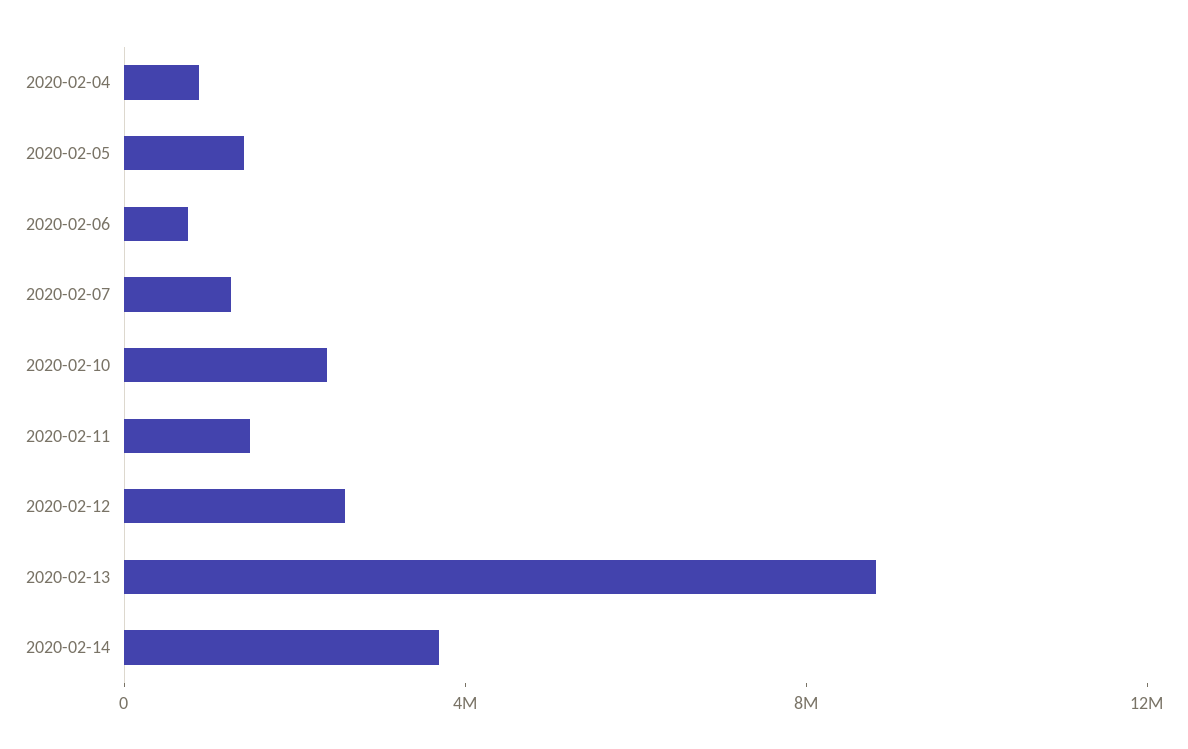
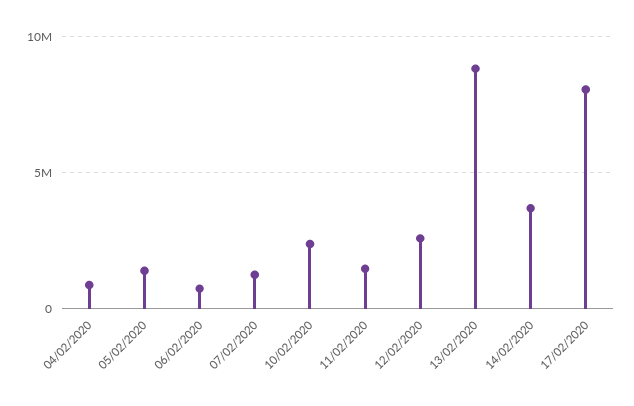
17/02/2020: none -> 8000000

